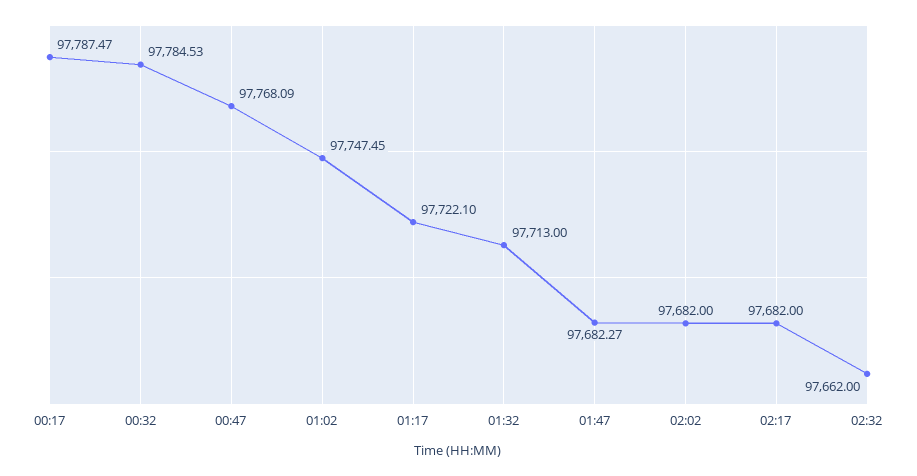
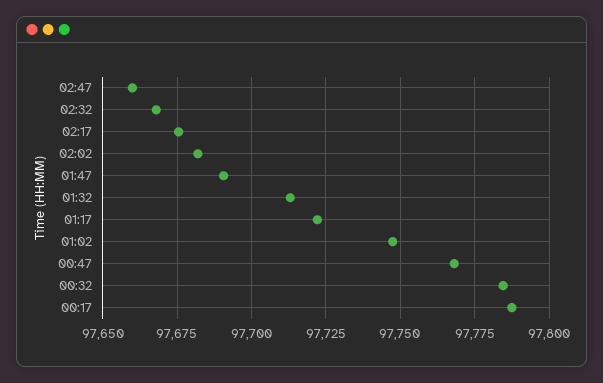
01:47: 97682.27 -> 97690
02:17: 97682 -> 97675
02:32: 97662 -> 97667.5
02:47: none -> 97660

